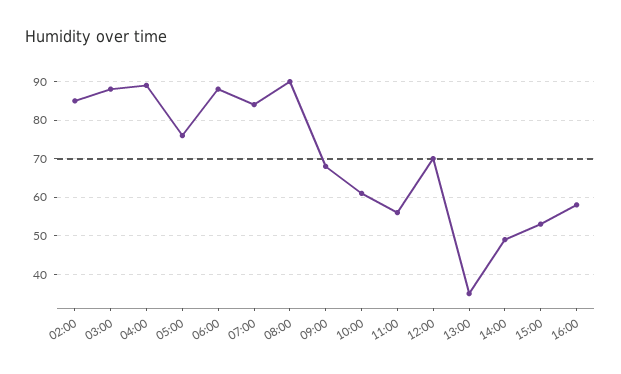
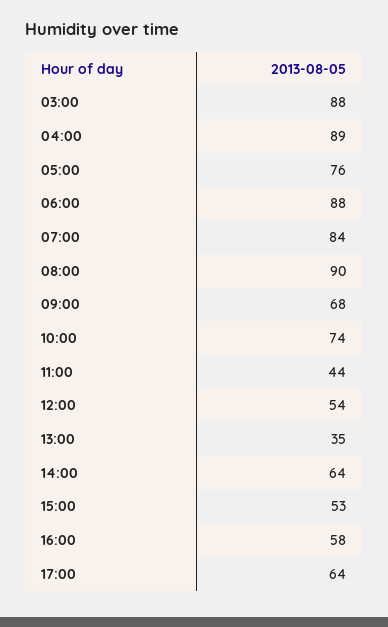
02:00: 85 -> none
10:00: 60 -> 74
11:00: 55 -> 44
12:00: 70 -> 54
14:00: 50 -> 64
17:00: none -> 64

